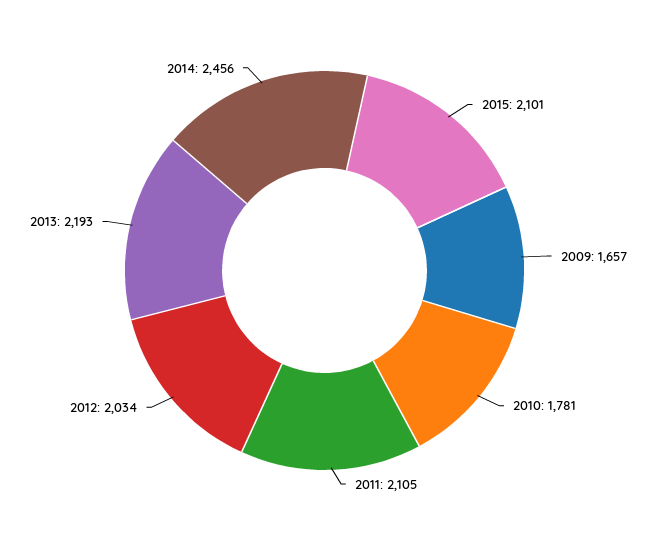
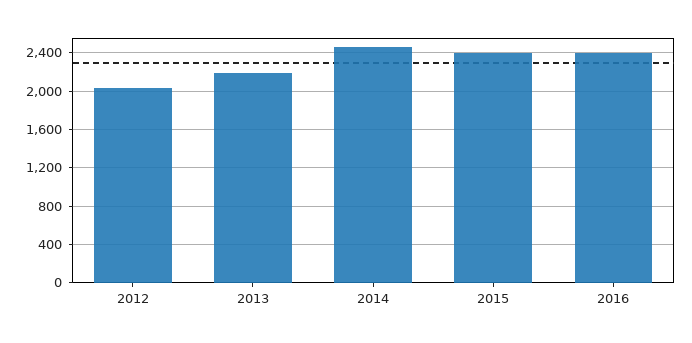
2015: 2101 -> 2400
2009: 1657 -> none
2010: 1781 -> none
2011: 2105 -> none
2016: none -> 2400

